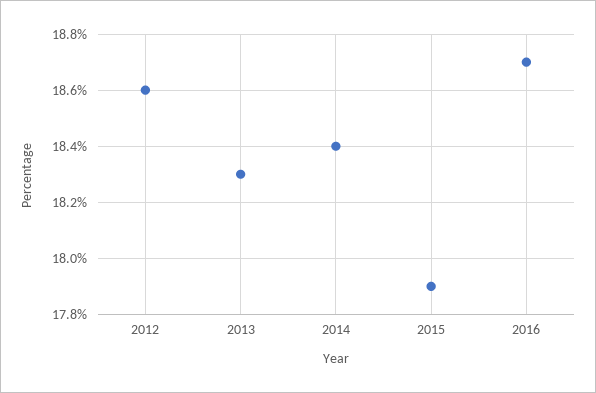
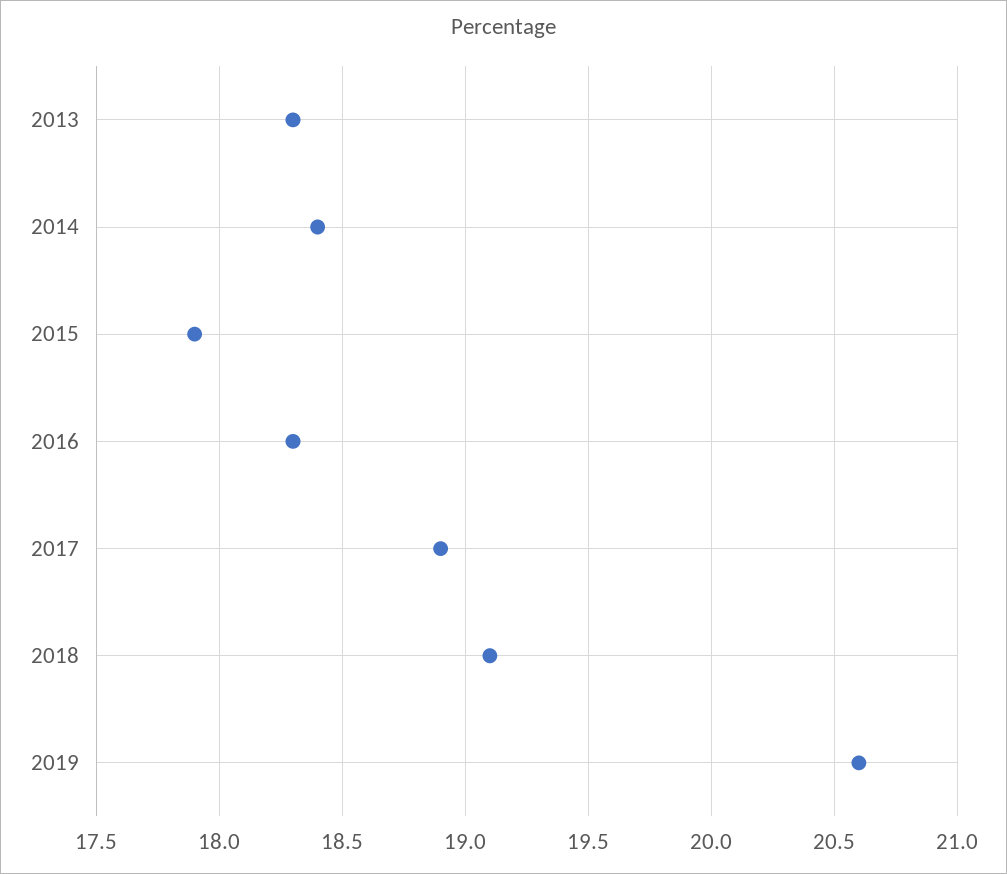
2012: 18.6 -> none
2016: 18.7 -> 18.3
2017: none -> 18.9
2018: none -> 19.1
2019: none -> 20.6

